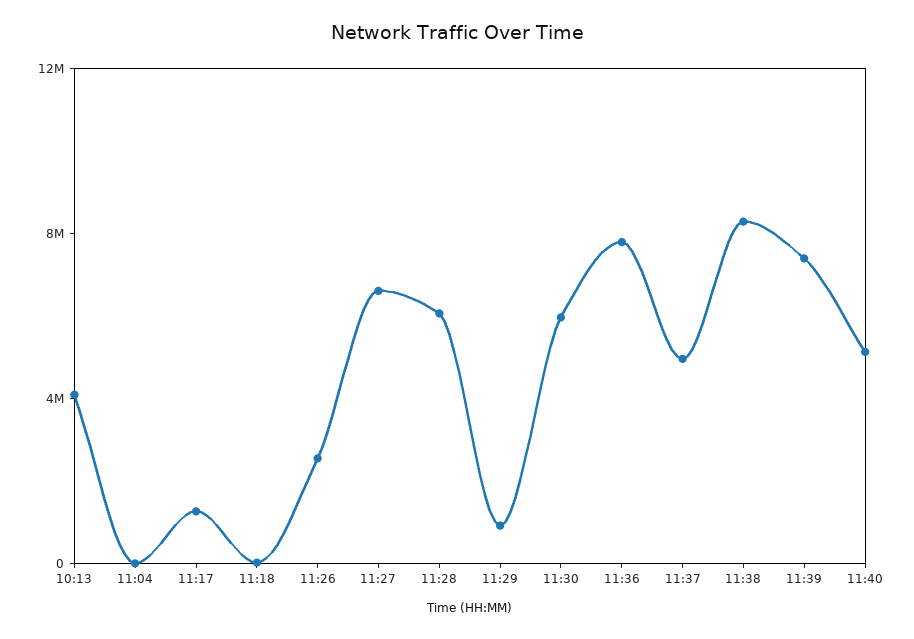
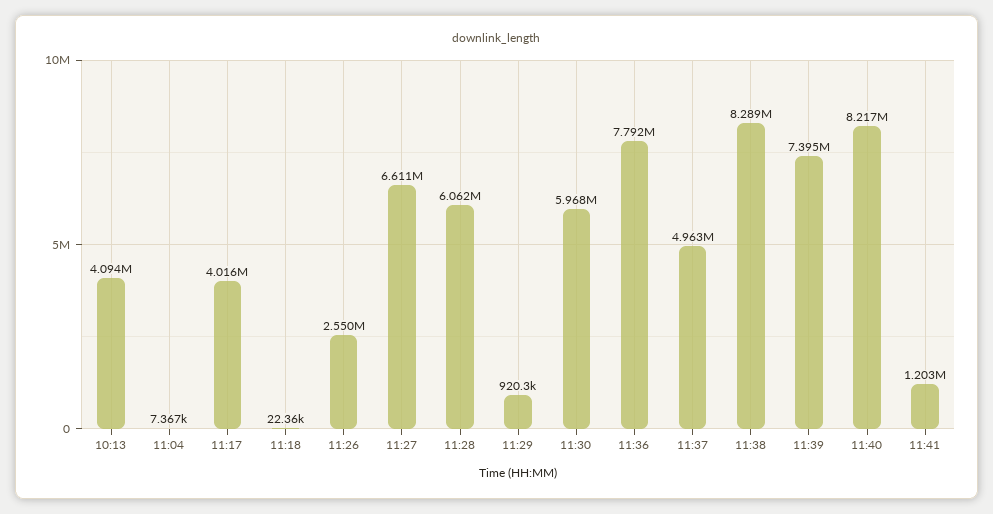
11:17: 1000000 -> 4016000
11:40: 5000000 -> 8217000
11:41: none -> 1203000

